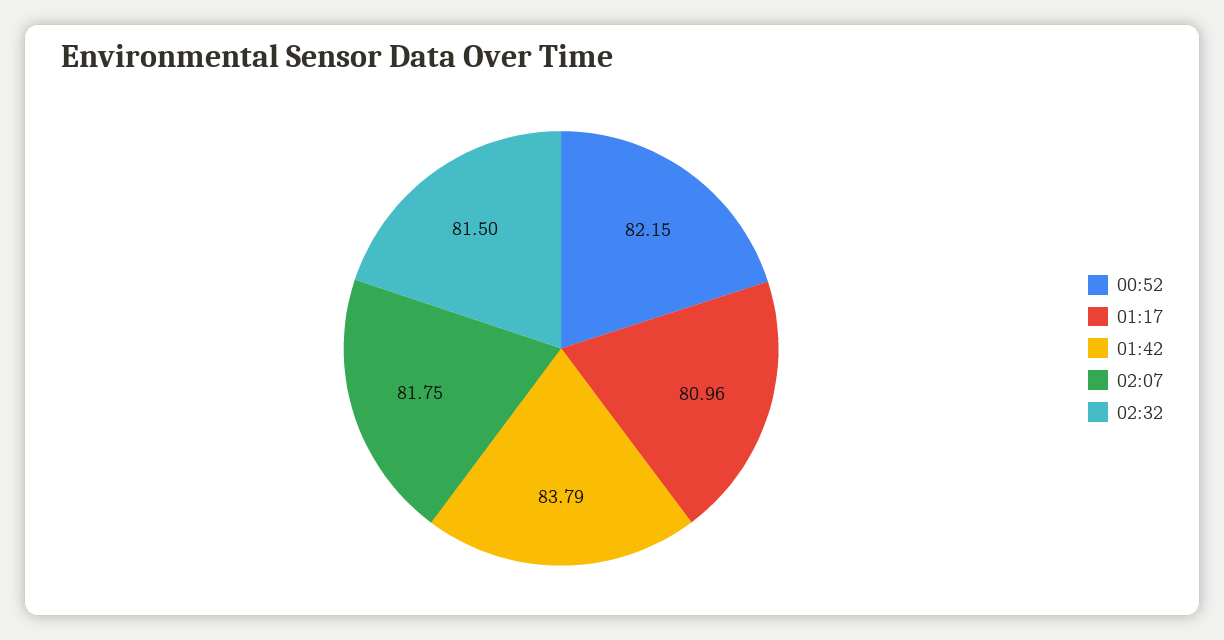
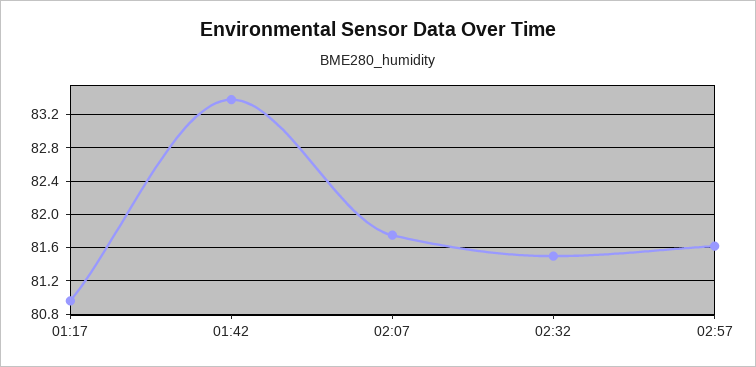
00:52: 82.15 -> none
01:42: 83.79 -> 83.4
02:57: none -> 81.6

